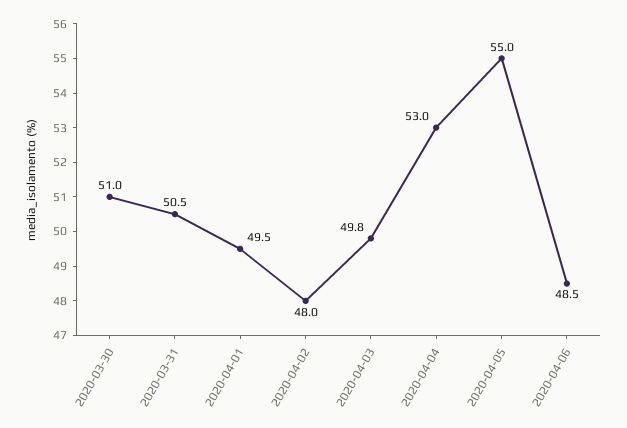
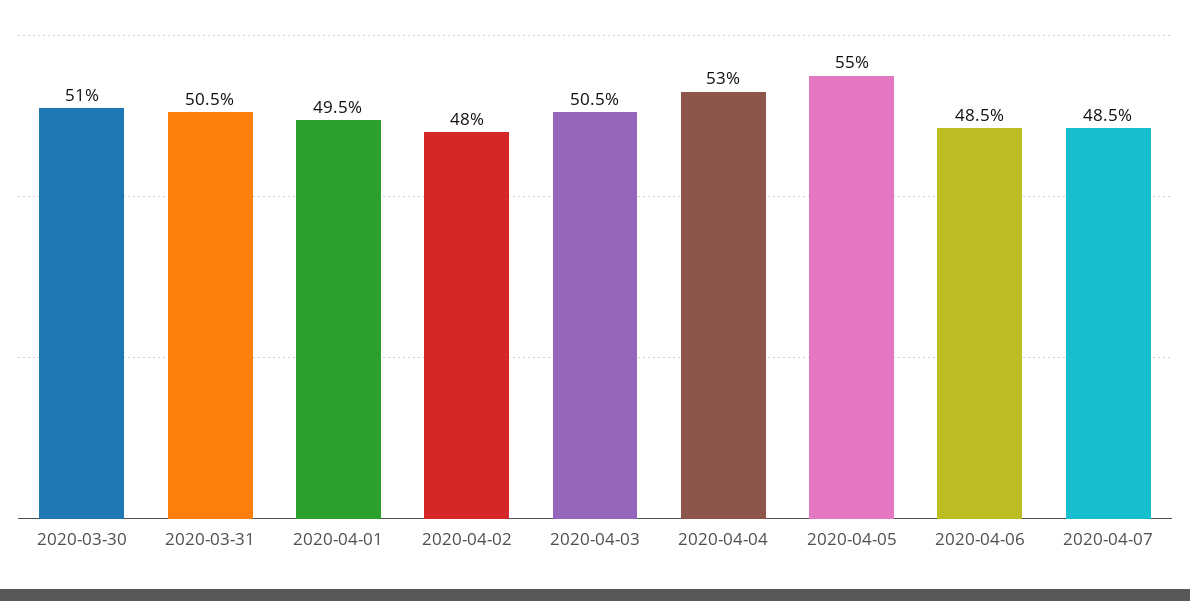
2020-04-03: 49.8 -> 50.5
2020-04-07: none -> 48.5

